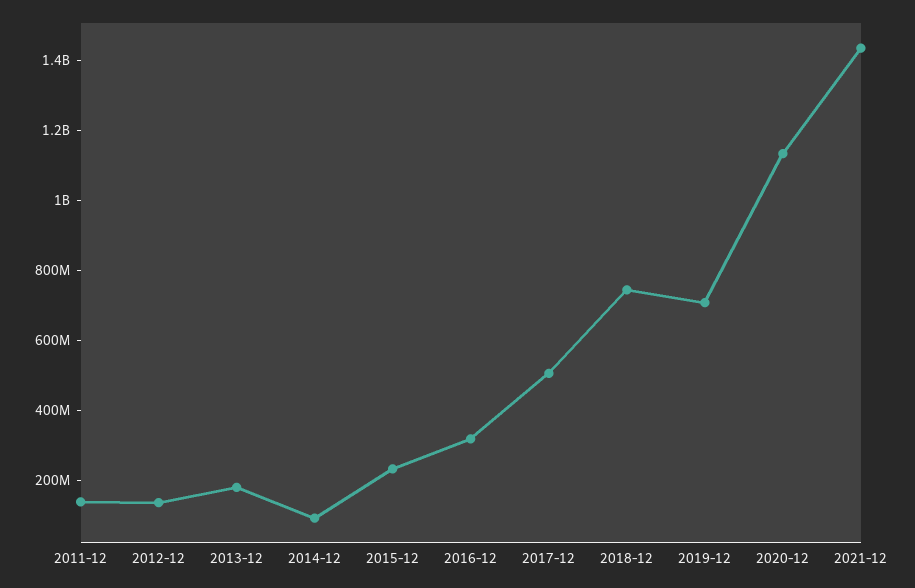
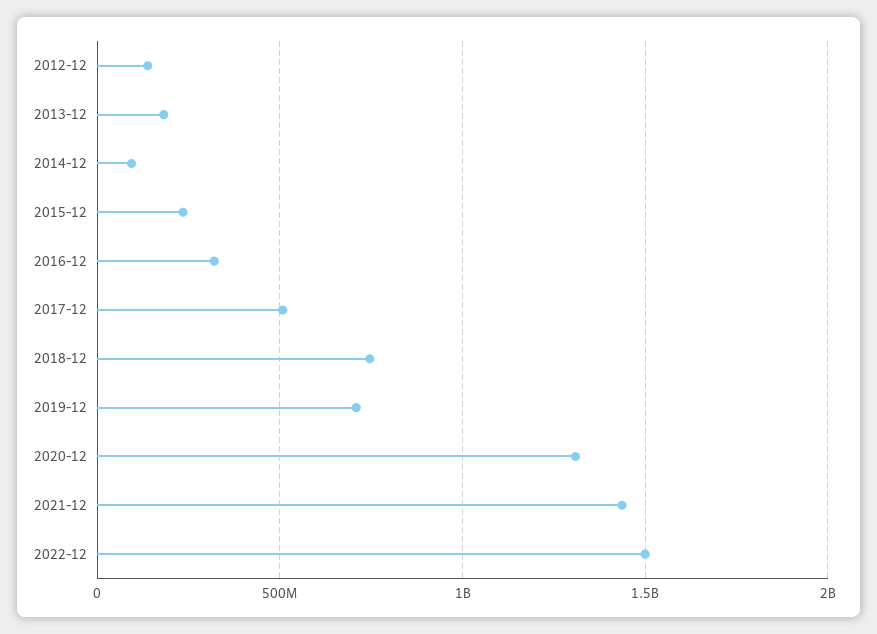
2011-12: 150000000 -> none
2020-12: 1150000000 -> 1300000000
2022-12: none -> 1500000000

